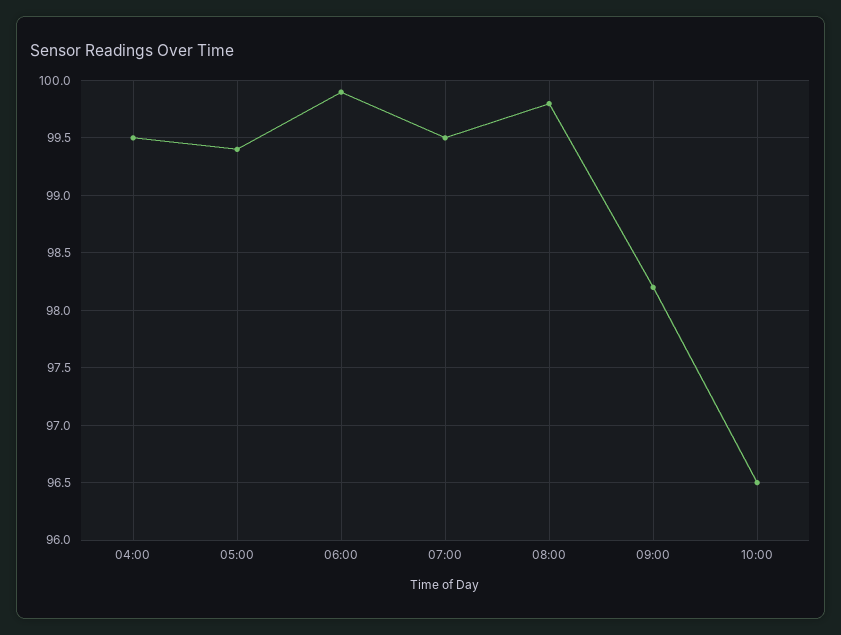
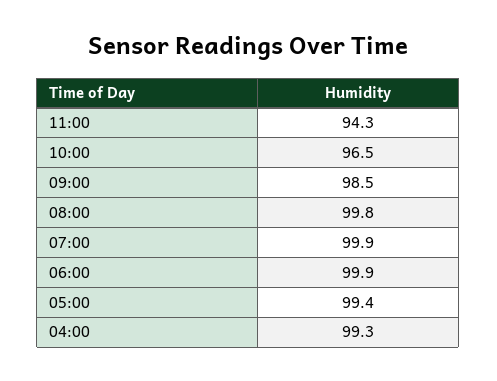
04:00: 99.5 -> 99.3
07:00: 99.5 -> 99.9
09:00: 98.2 -> 98.5
11:00: none -> 94.3

